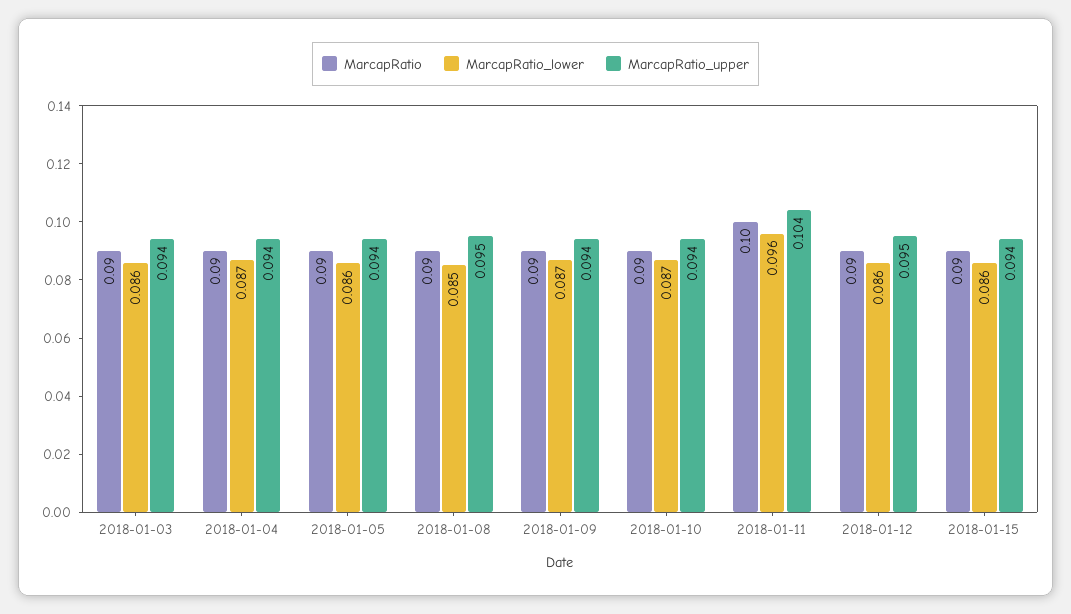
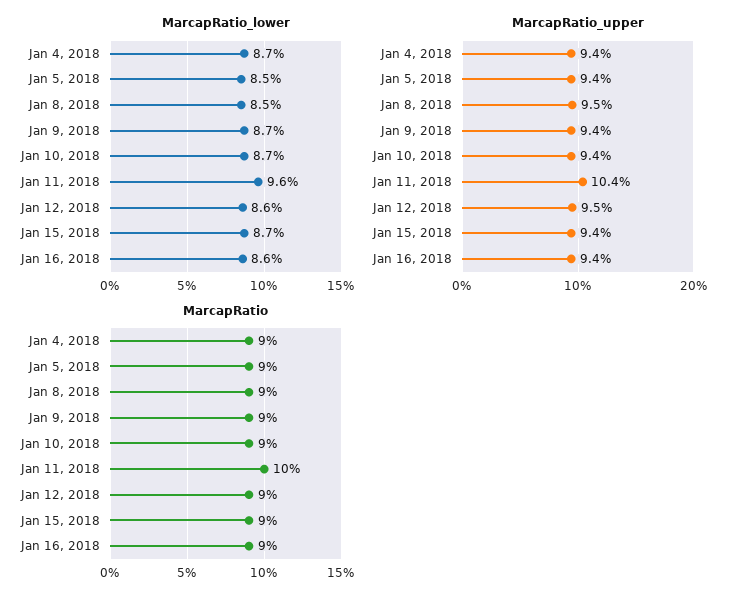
MarcapRatio, 2018-01-03: 0.09 -> none
MarcapRatio_lower, 2018-01-03: 0.086 -> none
MarcapRatio_upper, 2018-01-03: 0.094 -> none
MarcapRatio_lower, 2018-01-05: 0.086 -> 0.085
MarcapRatio_lower, 2018-01-15: 0.086 -> 0.087
MarcapRatio_lower, Jan 16, 2018: none -> 0.086
MarcapRatio_upper, Jan 16, 2018: none -> 0.094
MarcapRatio, Jan 16, 2018: none -> 0.09

